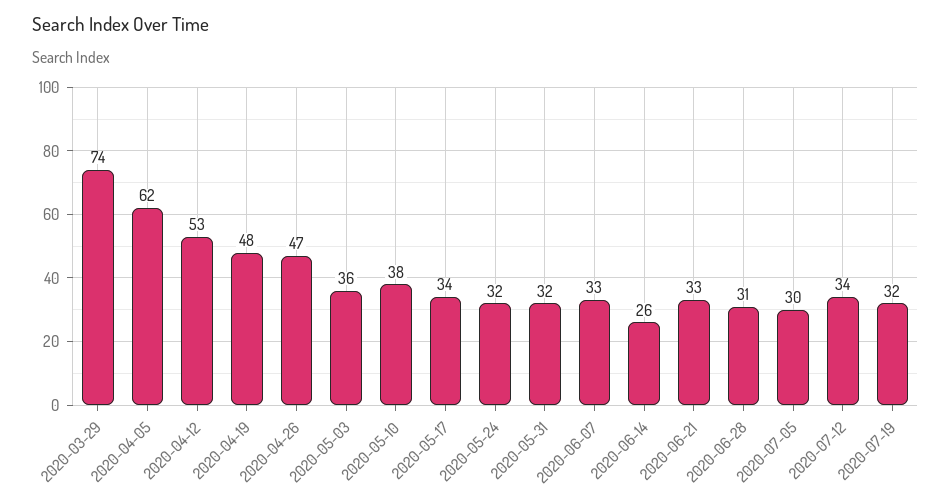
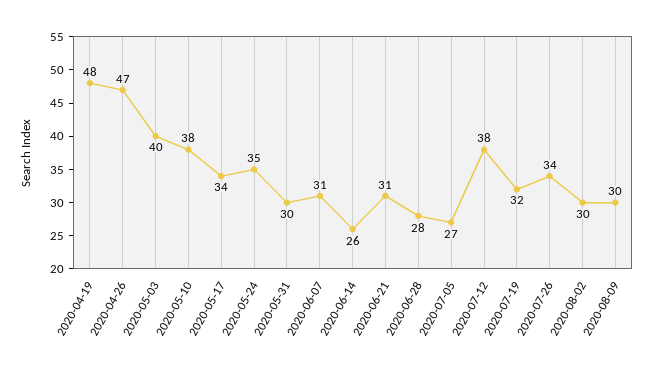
2020-03-29: 74 -> none
2020-04-05: 62 -> none
2020-04-12: 53 -> none
2020-05-03: 36 -> 40
2020-05-24: 32 -> 35
2020-05-31: 32 -> 30
2020-06-07: 33 -> 31
2020-06-21: 33 -> 31
2020-06-28: 31 -> 28
2020-07-05: 30 -> 27
2020-07-12: 34 -> 38
2020-07-26: none -> 34
2020-08-02: none -> 30
2020-08-09: none -> 30

